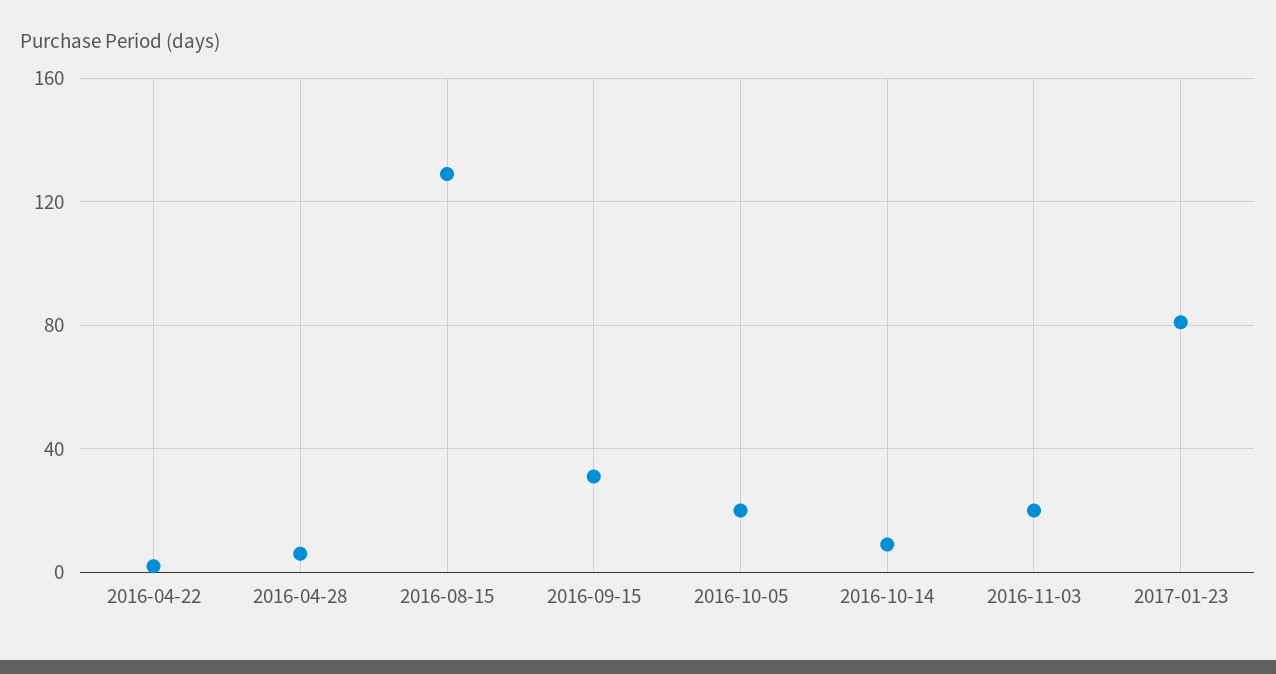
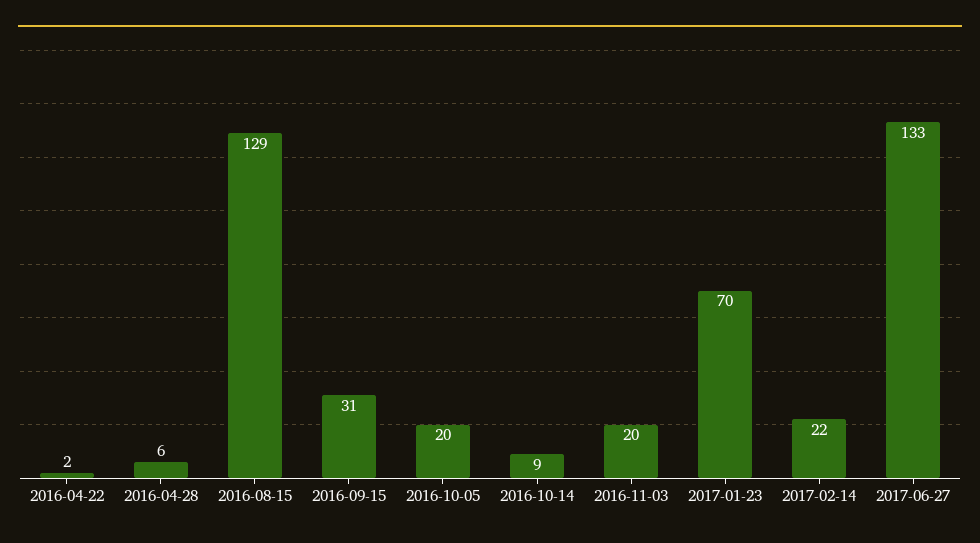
2017-01-23: 80 -> 70
2017-02-14: none -> 22
2017-06-27: none -> 133

